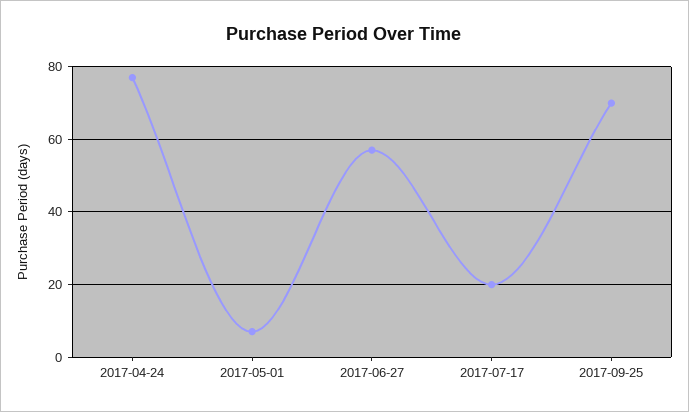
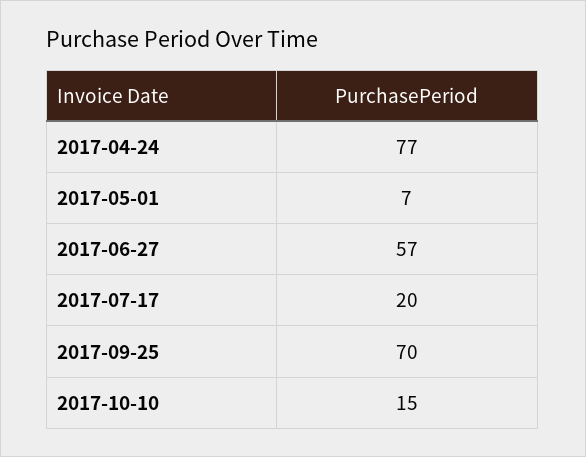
2017-10-10: none -> 15

